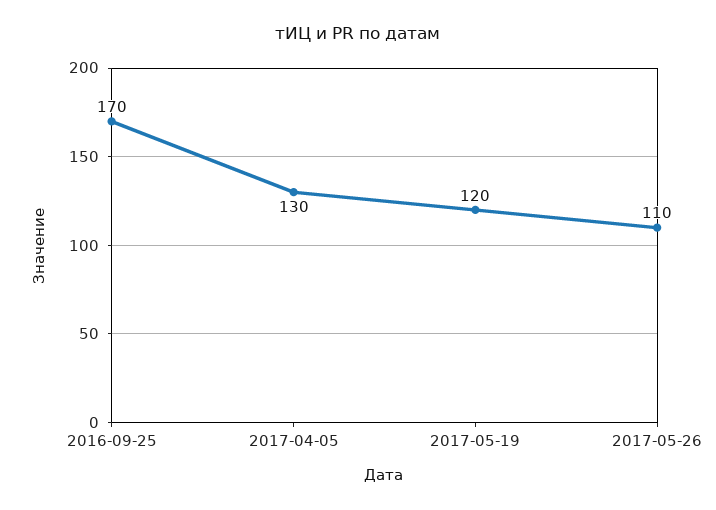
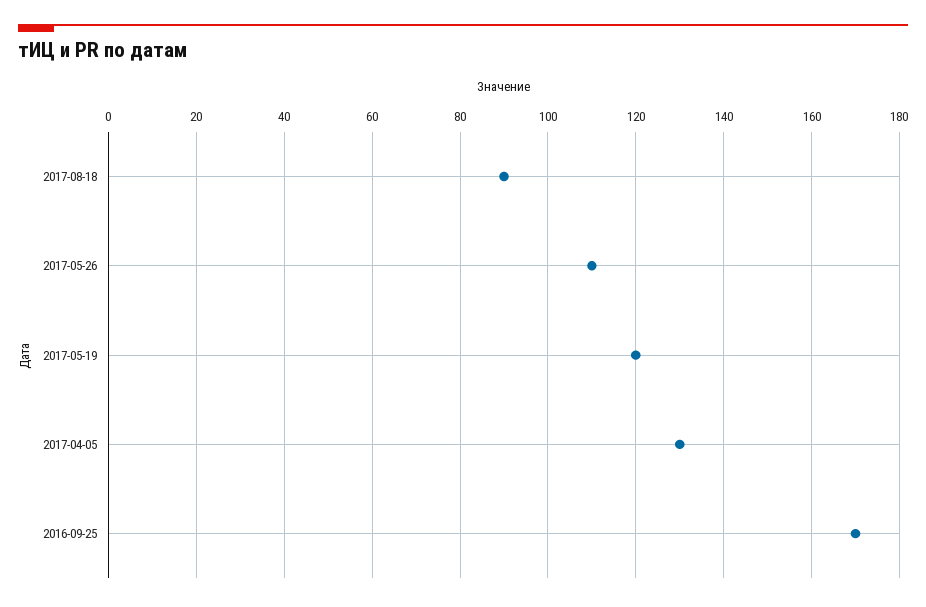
2017-08-18: none -> 90

